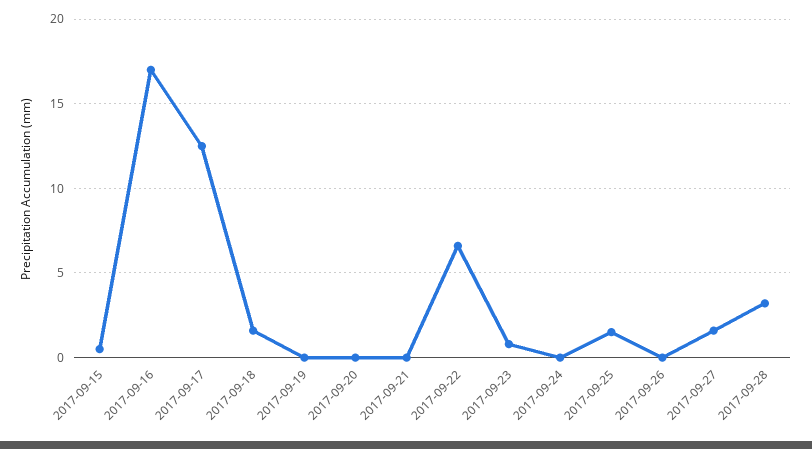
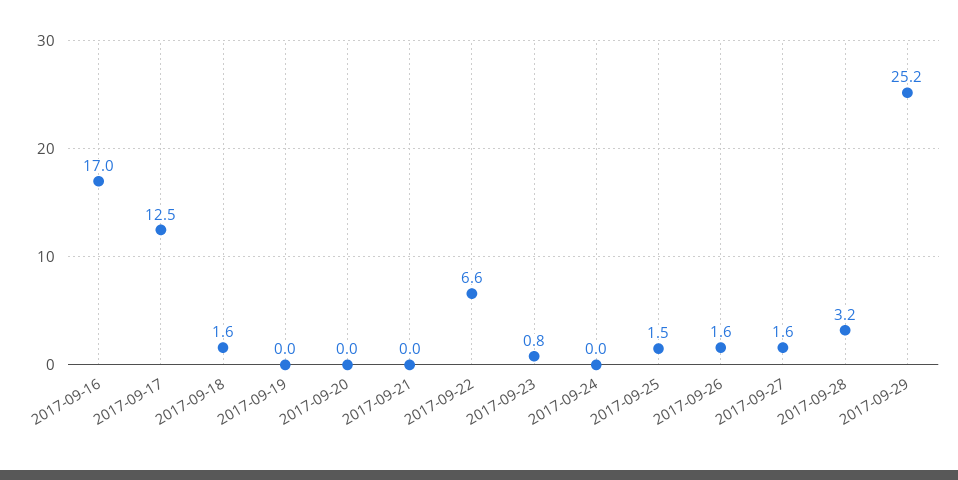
2017-09-15: 0.5 -> none
2017-09-26: 0 -> 1.6
2017-09-29: none -> 25.2

